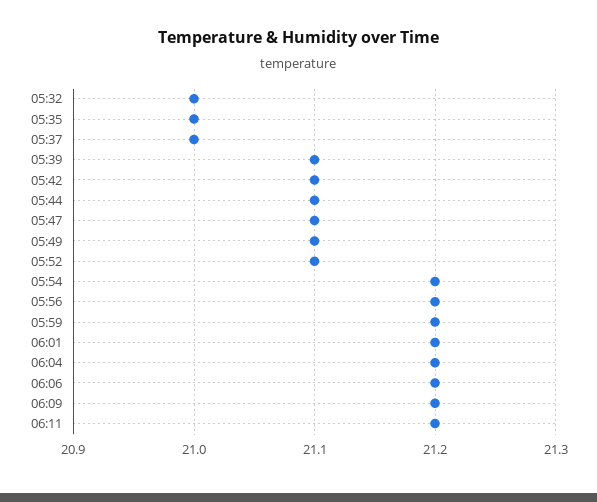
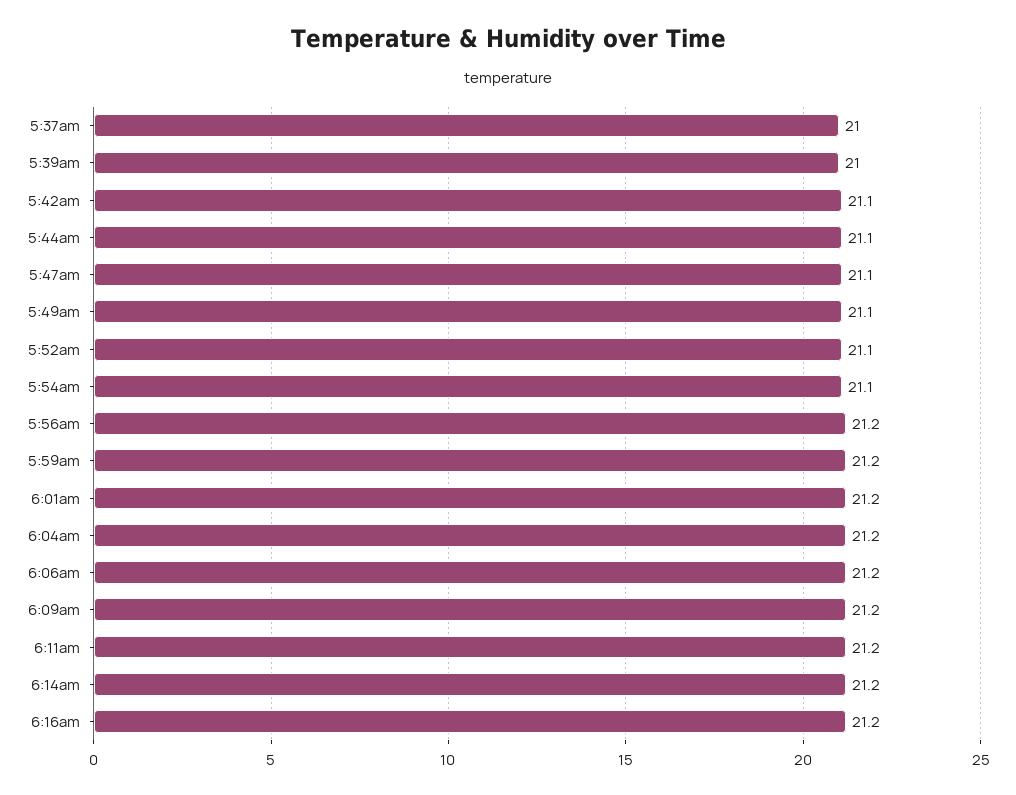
05:32: 21 -> none
05:35: 21 -> none
05:39: 21.1 -> 21
05:54: 21.2 -> 21.1
6:14am: none -> 21.2
6:16am: none -> 21.2

